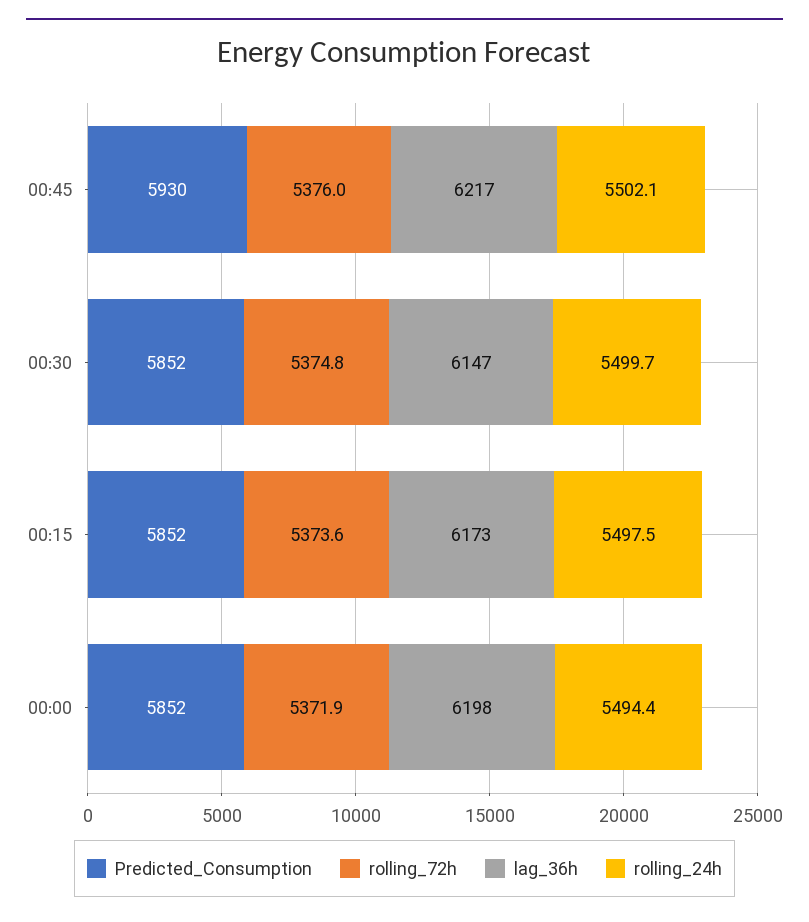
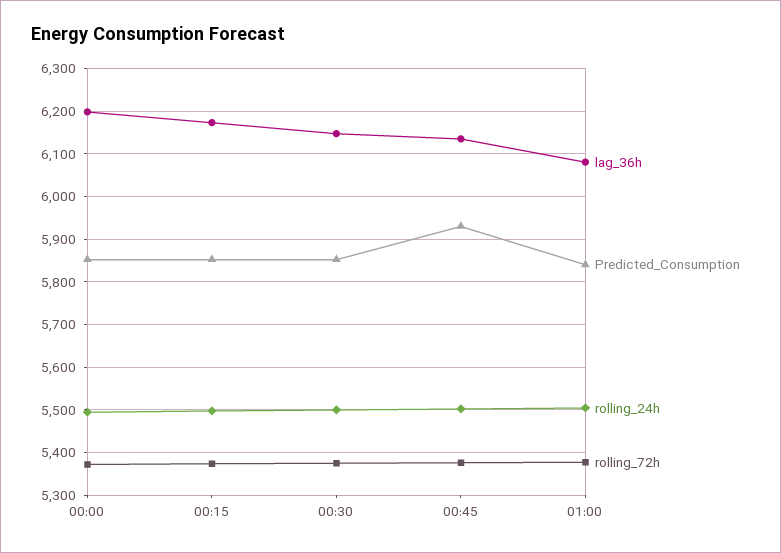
lag_36h, 00:45: 6217 -> 6140
lag_36h, 01:00: none -> 6080
Predicted_Consumption, 01:00: none -> 5840
rolling_24h, 01:00: none -> 5500
rolling_72h, 01:00: none -> 5380

